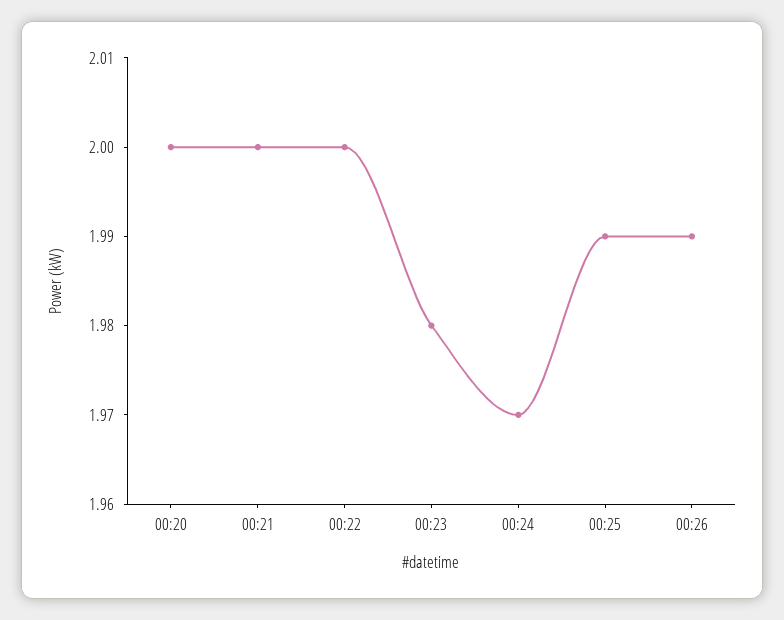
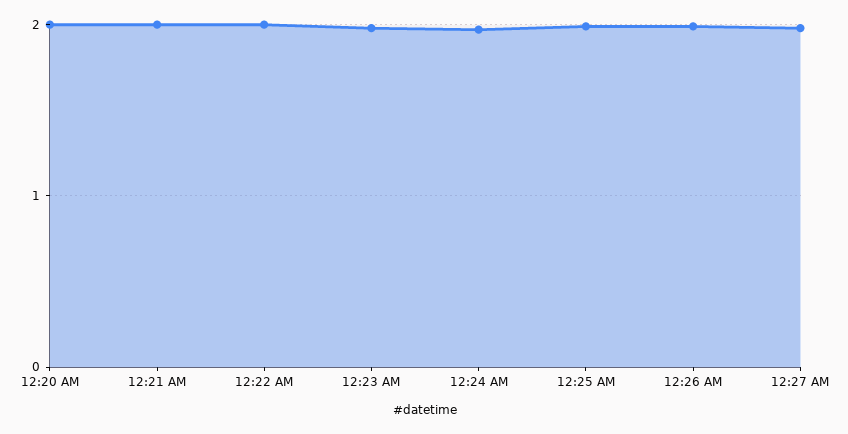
12:27 AM: none -> 2

